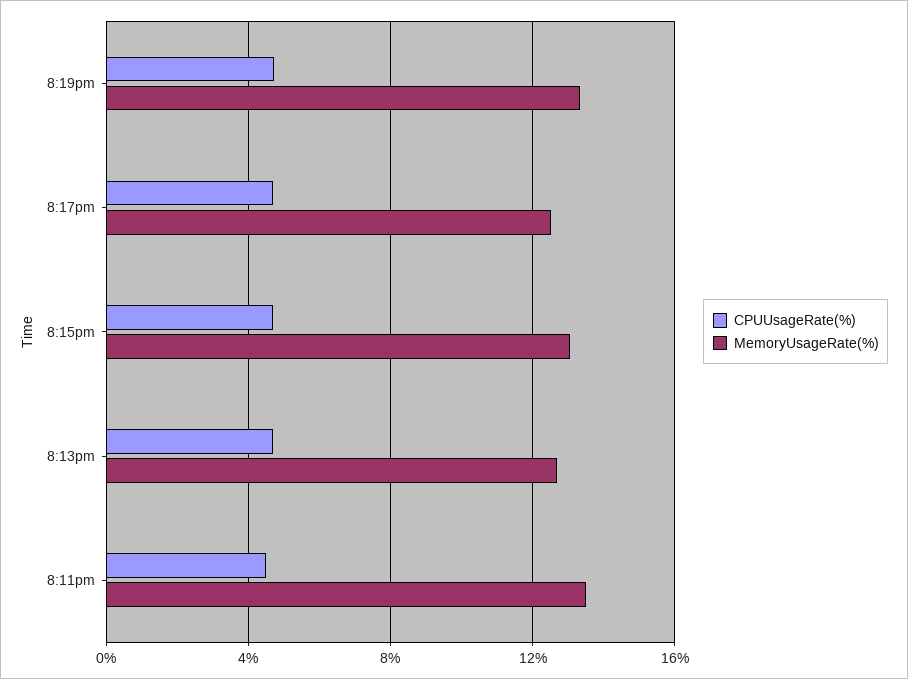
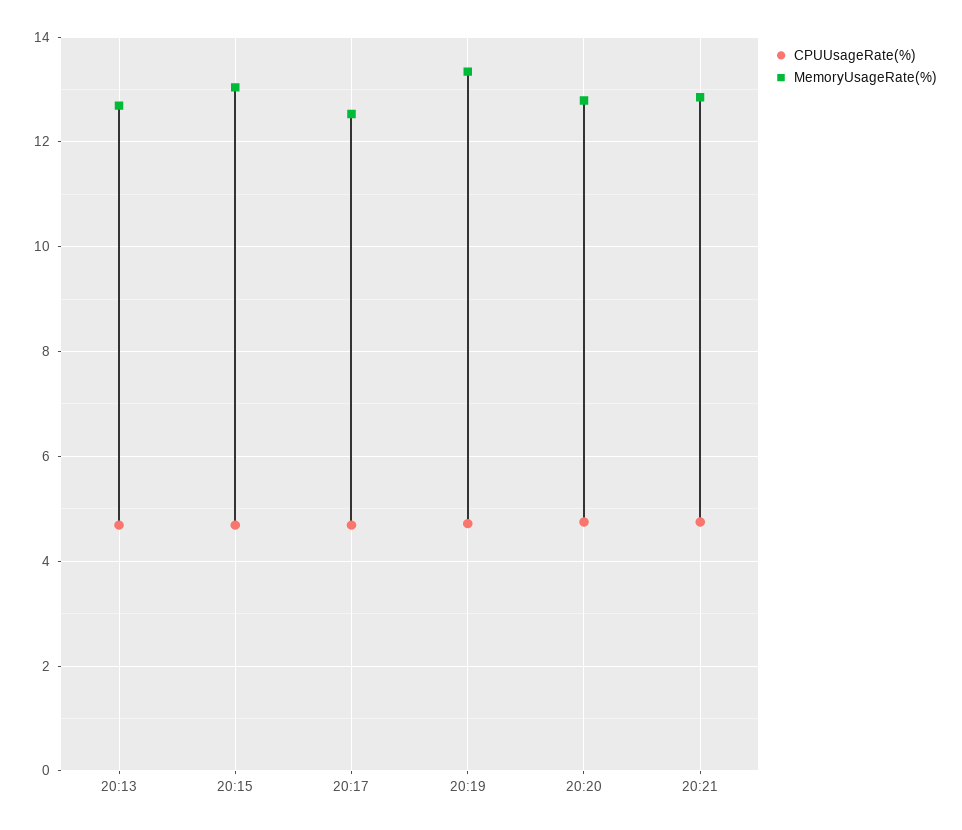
CPUUsageRate(%), 8:11pm: 4.5 -> none
MemoryUsageRate(%), 8:11pm: 13.5 -> none
CPUUsageRate(%), 20:20: none -> 4.8
MemoryUsageRate(%), 20:20: none -> 12.8
CPUUsageRate(%), 20:21: none -> 4.8
MemoryUsageRate(%), 20:21: none -> 12.8

